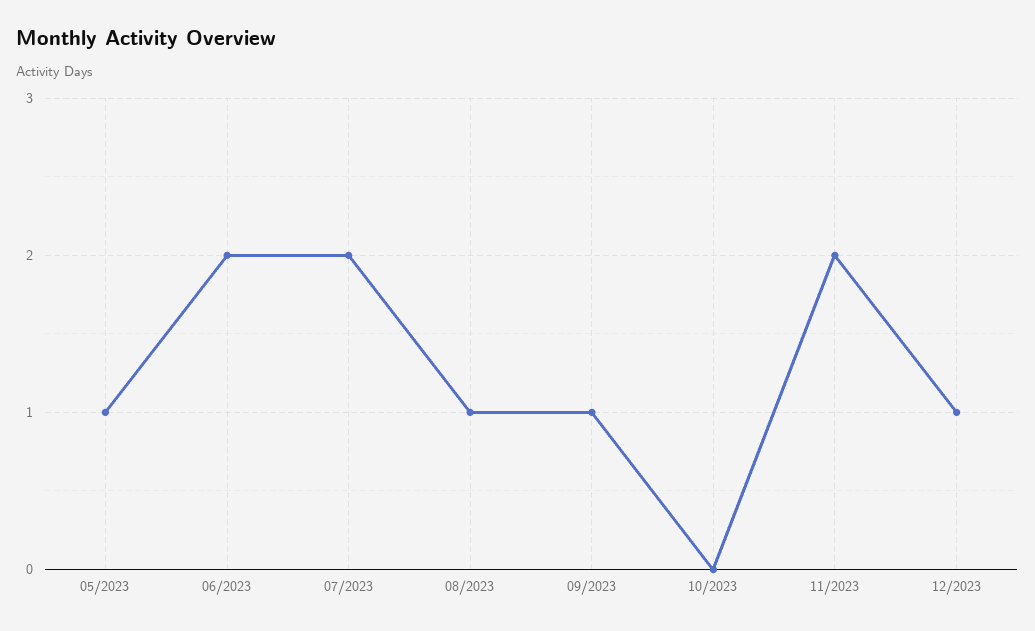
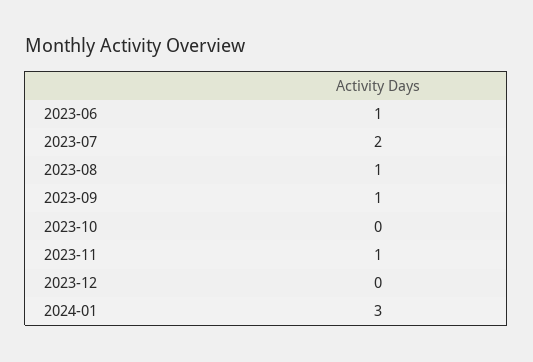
05/2023: 1 -> none
06/2023: 2 -> 1
11/2023: 2 -> 1
12/2023: 1 -> 0
2024-01: none -> 3

